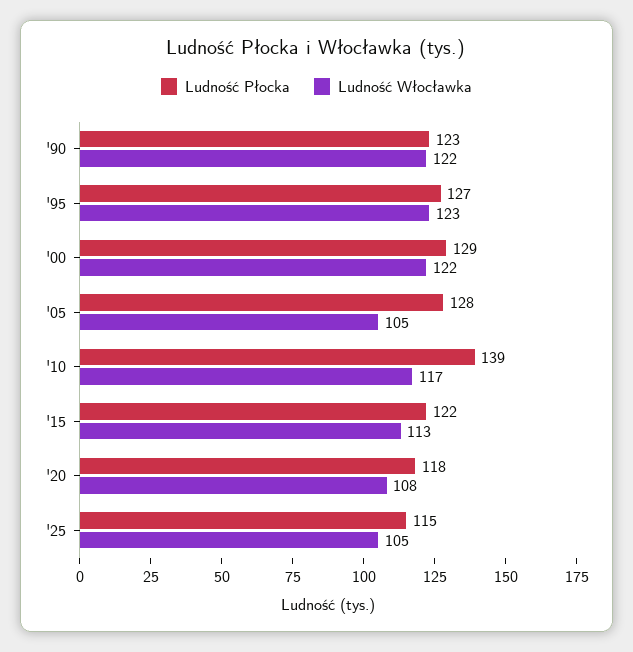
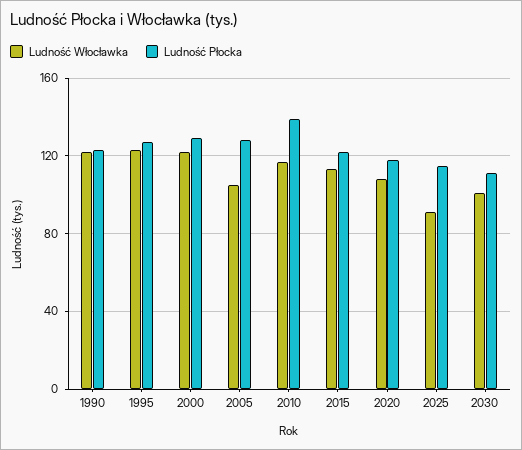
Ludność Włocławka, '25: 105 -> 90
Ludność Włocławka, 2030: none -> 100
Ludność Płocka, 2030: none -> 110

